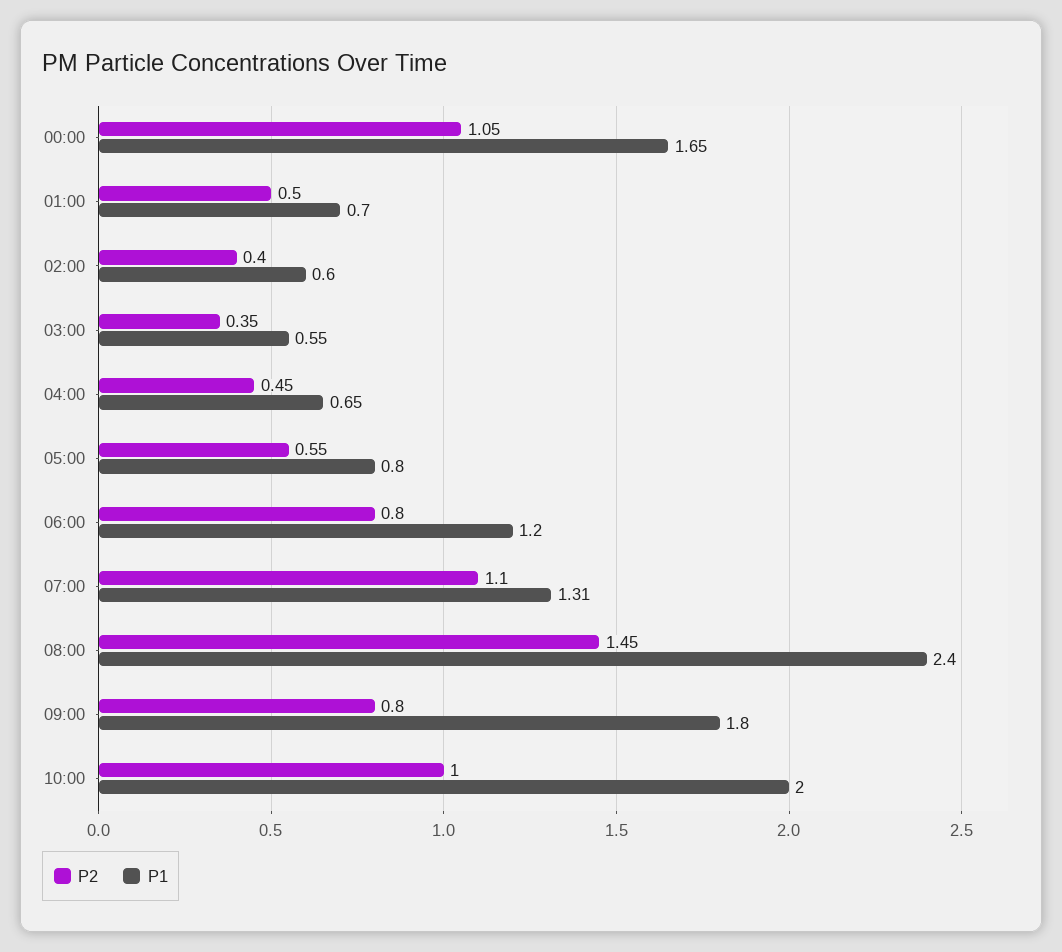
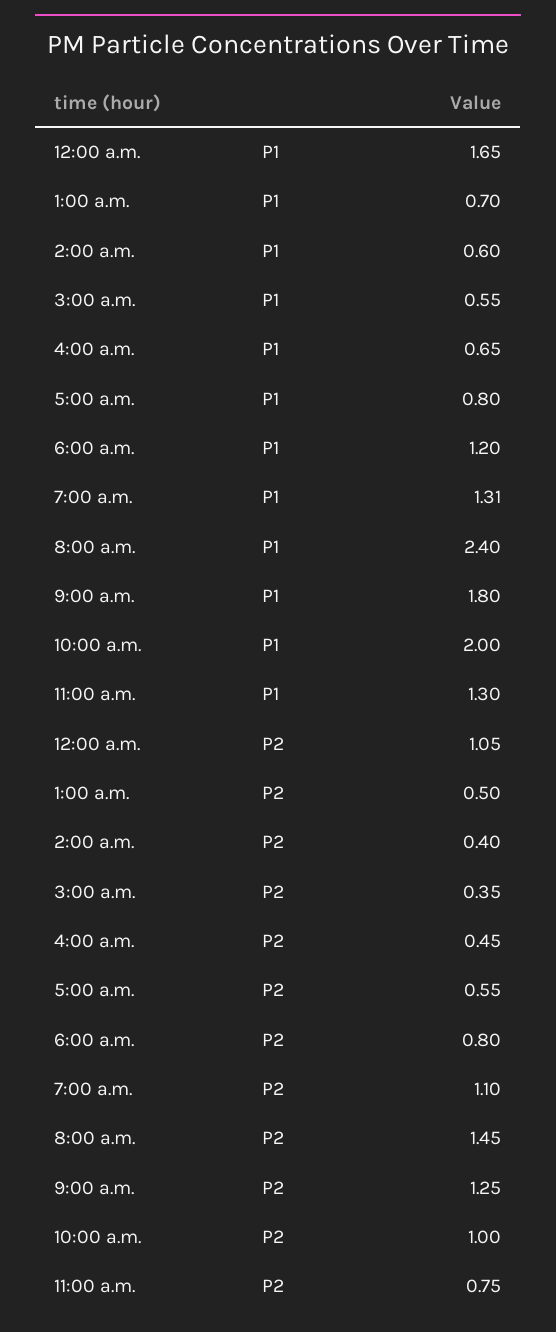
P2, 09:00: 0.8 -> 1.25
P1, 11:00 a.m.: none -> 1.3
P2, 11:00 a.m.: none -> 0.75

